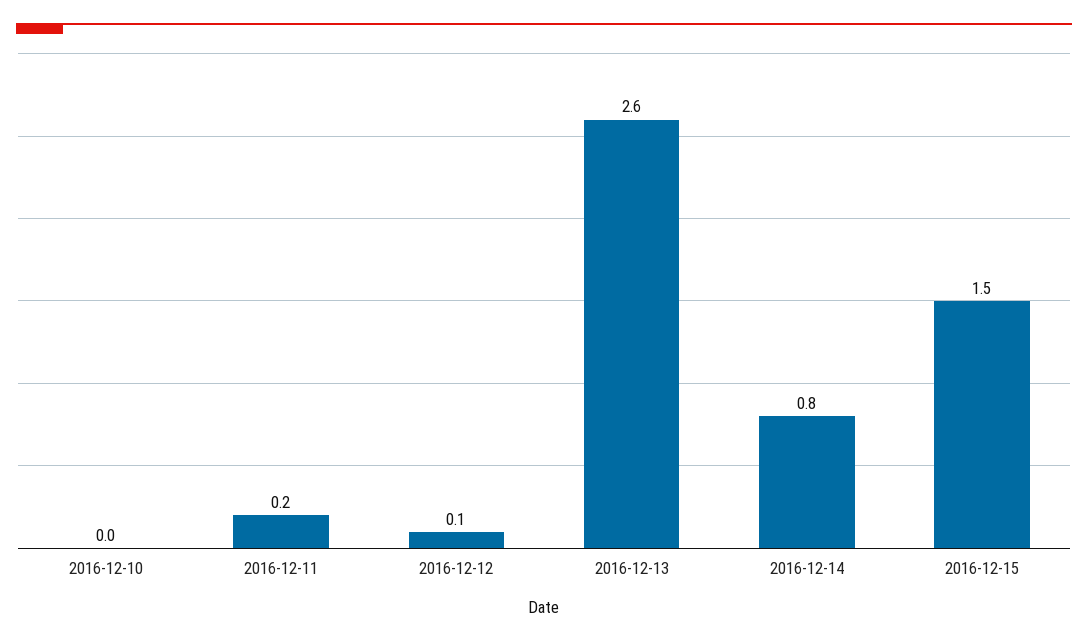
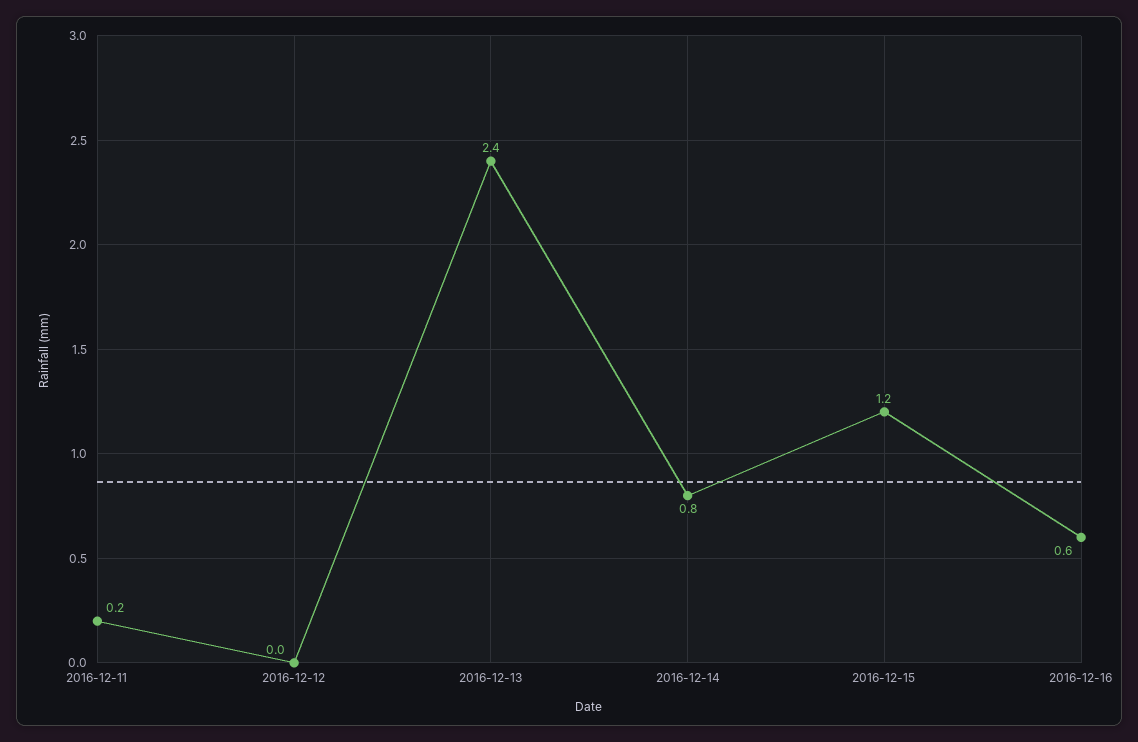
2016-12-10: 0 -> none
2016-12-12: 0.1 -> 0
2016-12-13: 2.6 -> 2.4
2016-12-15: 1.5 -> 1.2
2016-12-16: none -> 0.6

